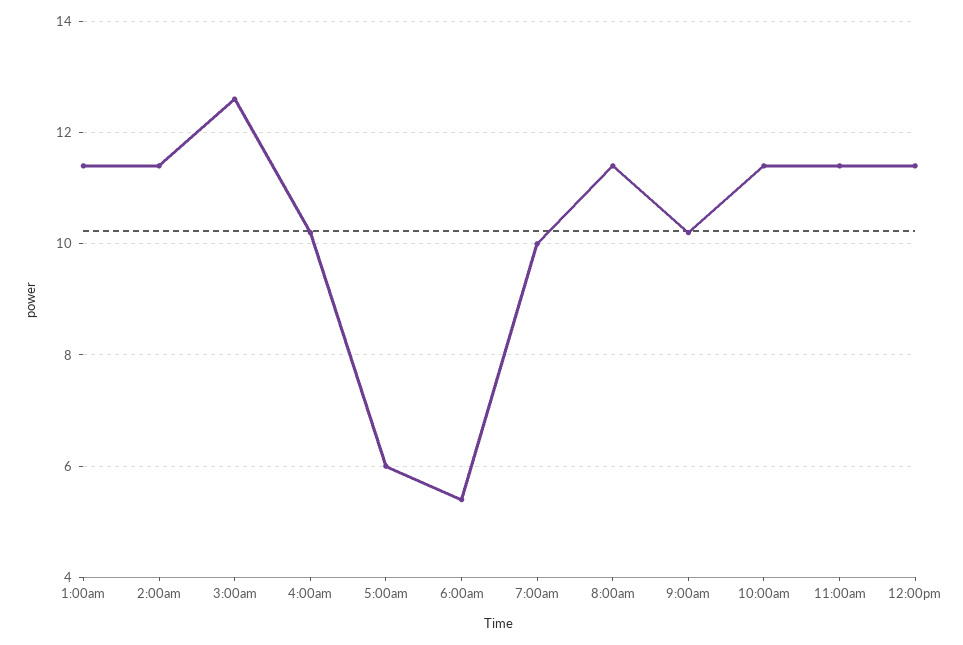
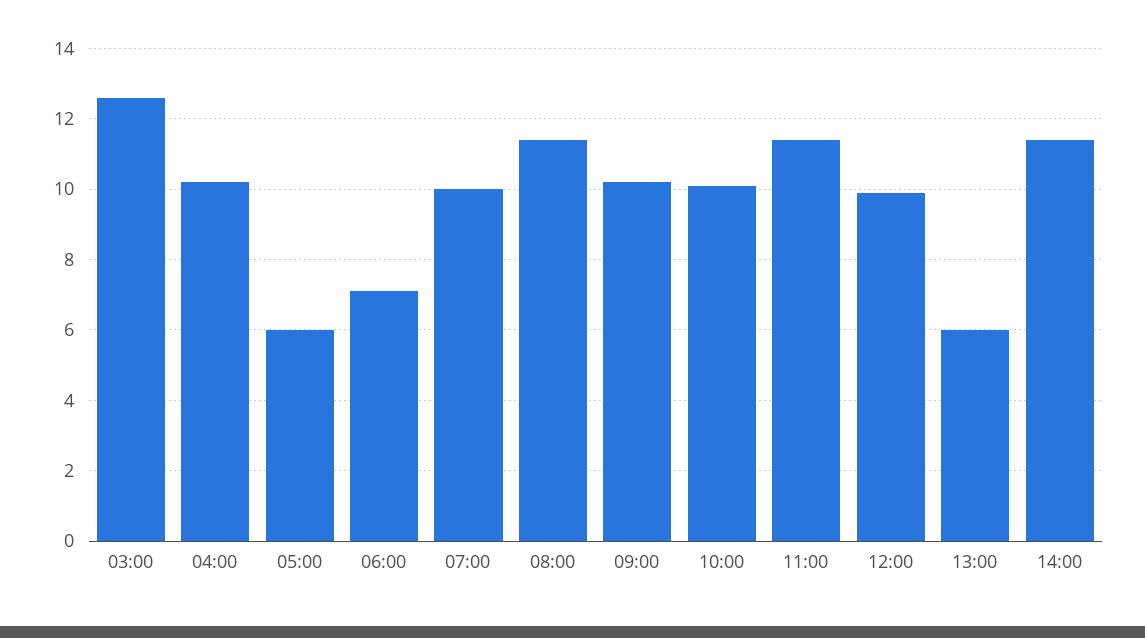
1:00am: 11.5 -> none
2:00am: 11.5 -> none
6:00am: 5.5 -> 7
10:00am: 11.5 -> 10
12:00pm: 11.5 -> 10
13:00: none -> 6
14:00: none -> 11.5

